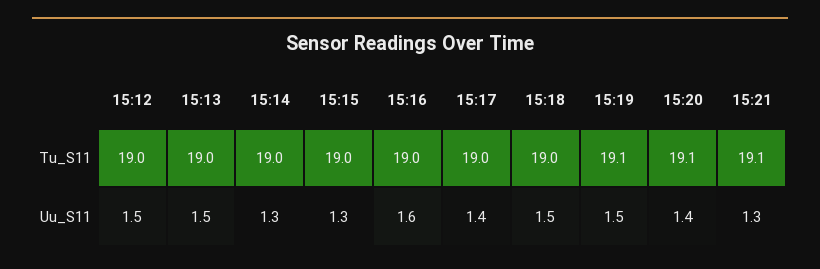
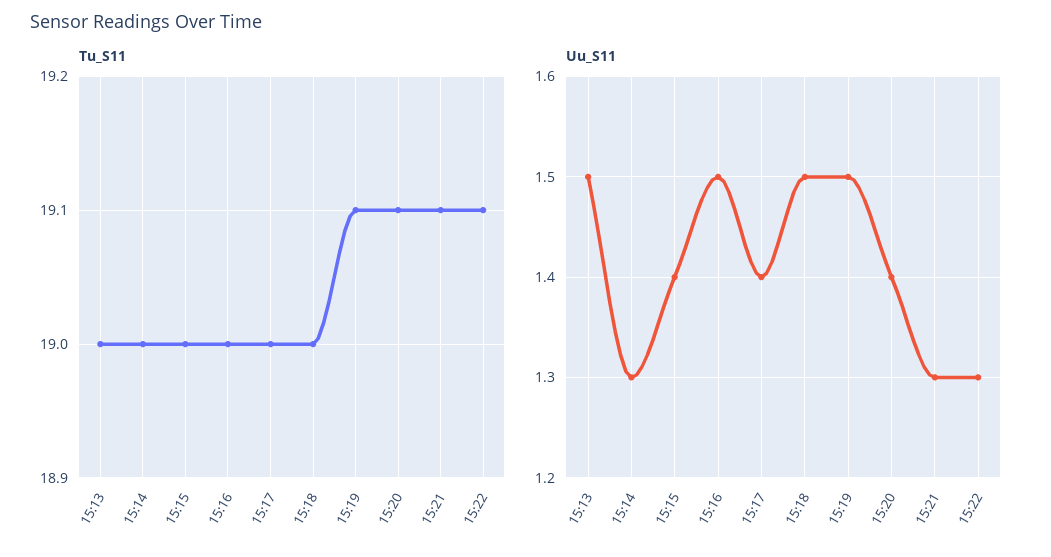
Tu_S11, 15:12: 19 -> none
Uu_S11, 15:12: 1.5 -> none
Uu_S11, 15:15: 1.3 -> 1.4
Uu_S11, 15:16: 1.6 -> 1.5
Tu_S11, 15:22: none -> 19.1
Uu_S11, 15:22: none -> 1.3

